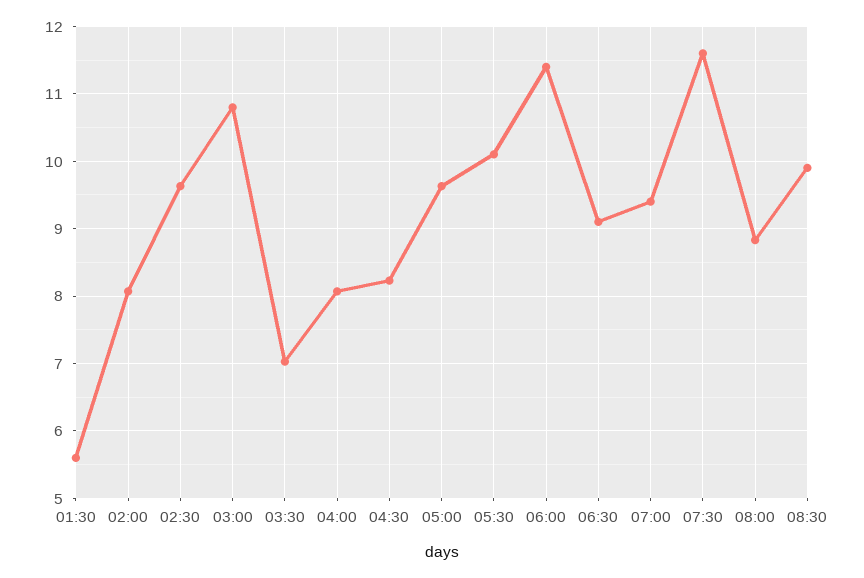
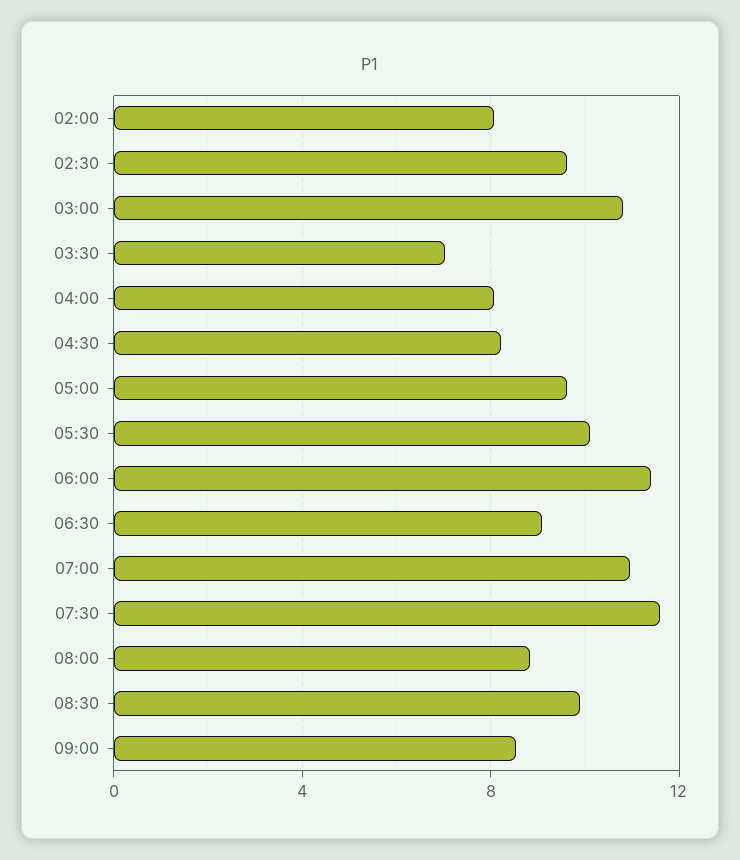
01:30: 5.6 -> none
07:00: 9.4 -> 11
09:00: none -> 8.5

